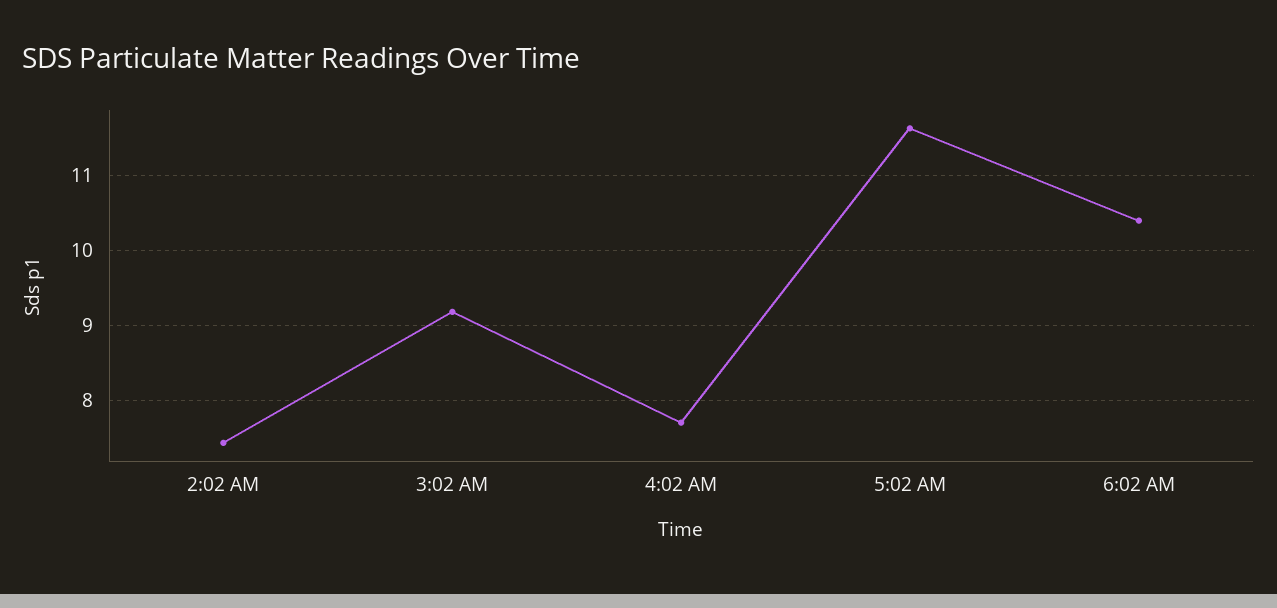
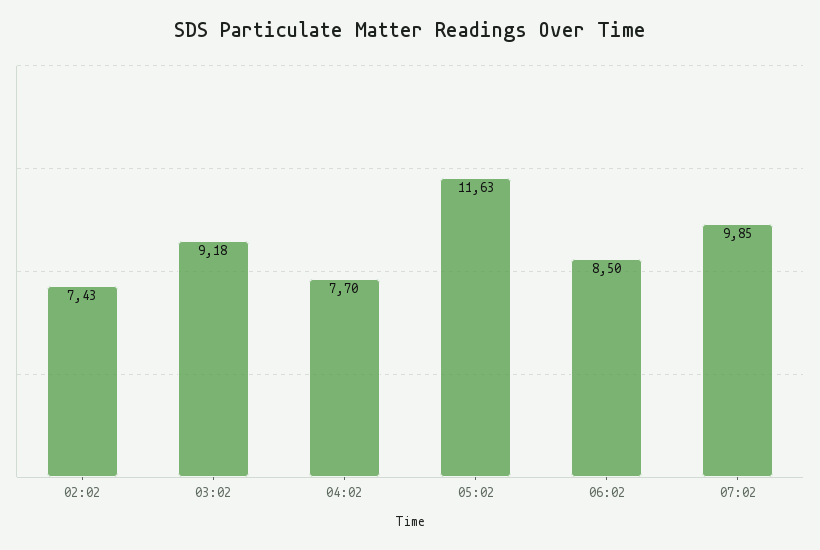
6:02 AM: 10.4 -> 8.5
07:02: none -> 9.85

